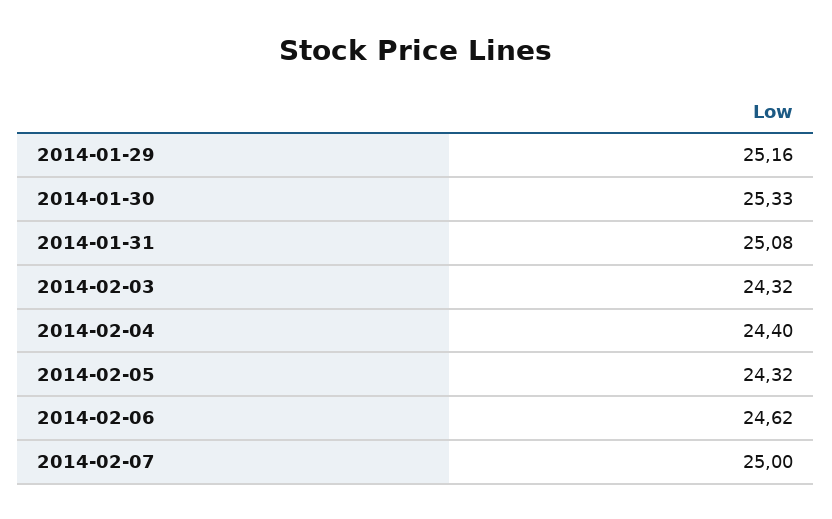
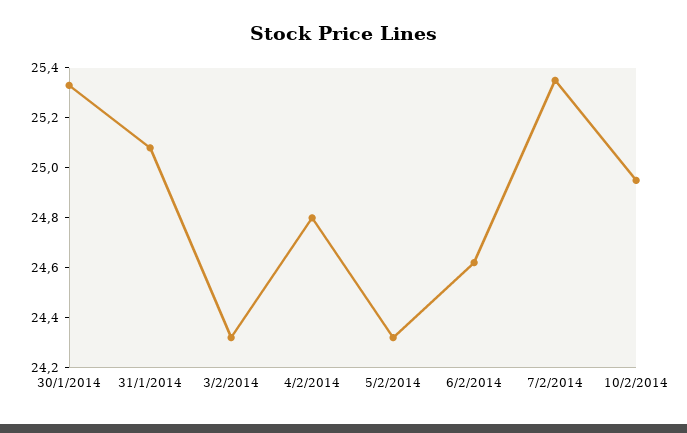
2014-01-29: 25.16 -> none
2014-02-04: 24.4 -> 24.8
2014-02-07: 25 -> 25.35
10/2/2014: none -> 24.95

